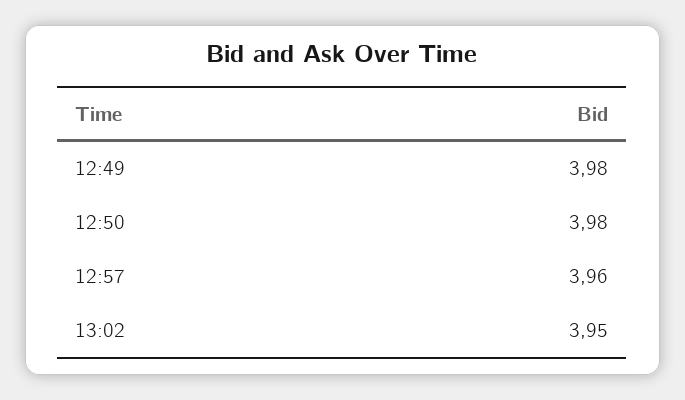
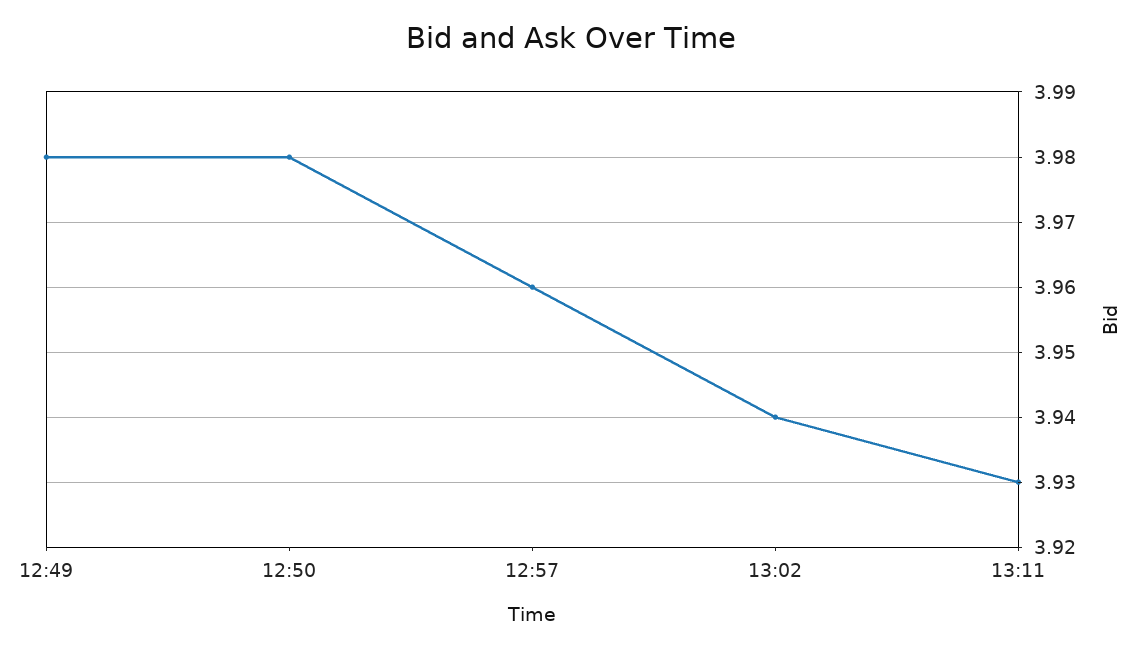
13:02: 3.95 -> 3.94
13:11: none -> 3.93

